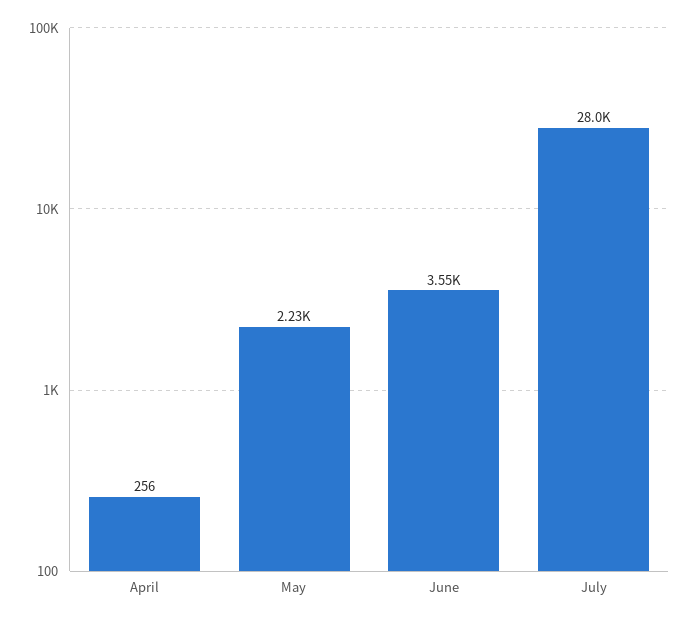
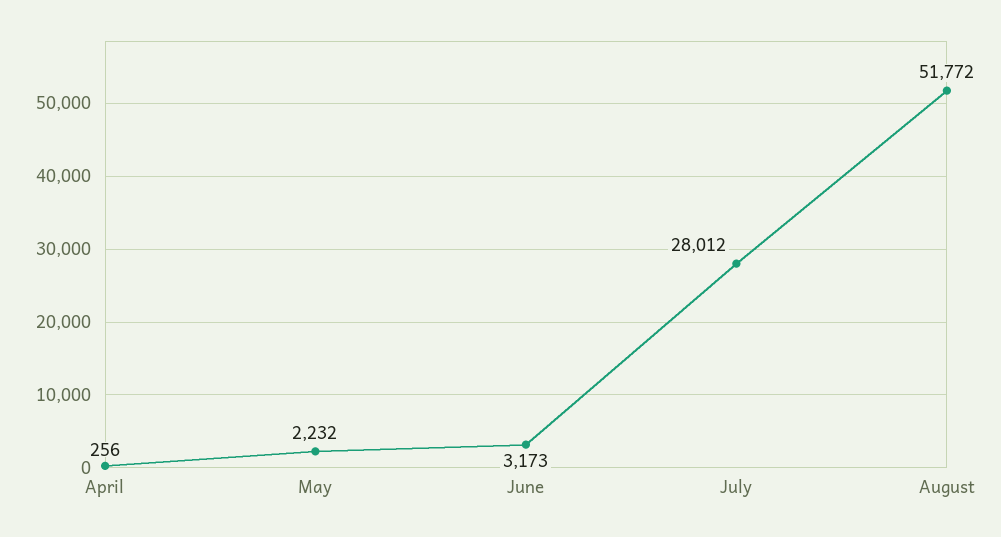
June: 3550 -> 3173
August: none -> 51772

